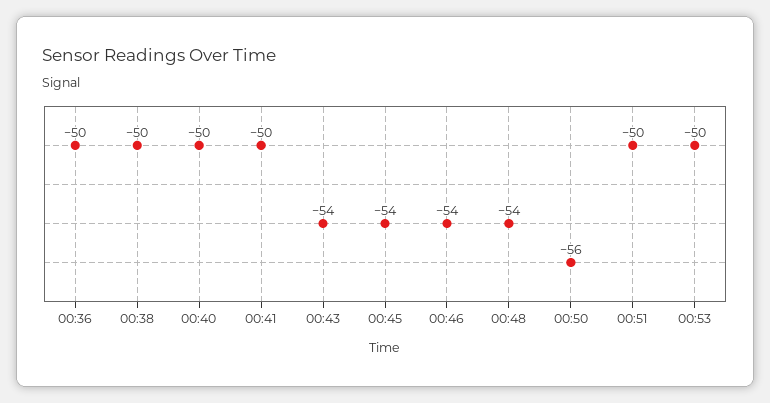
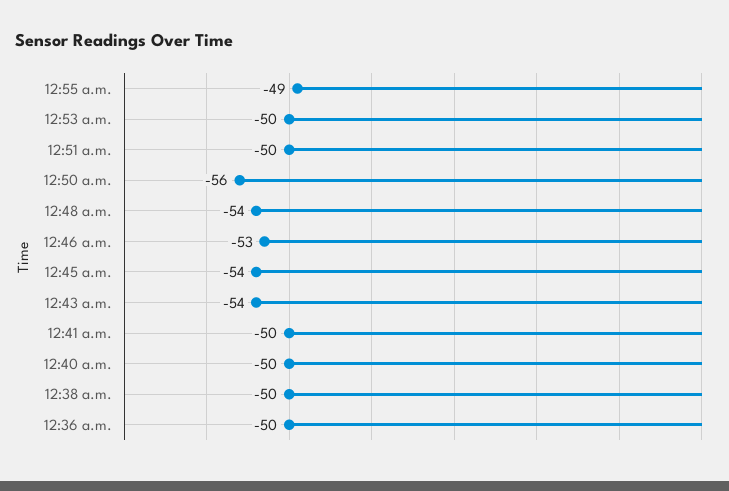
00:46: -54 -> -53
12:55 a.m.: none -> -49

